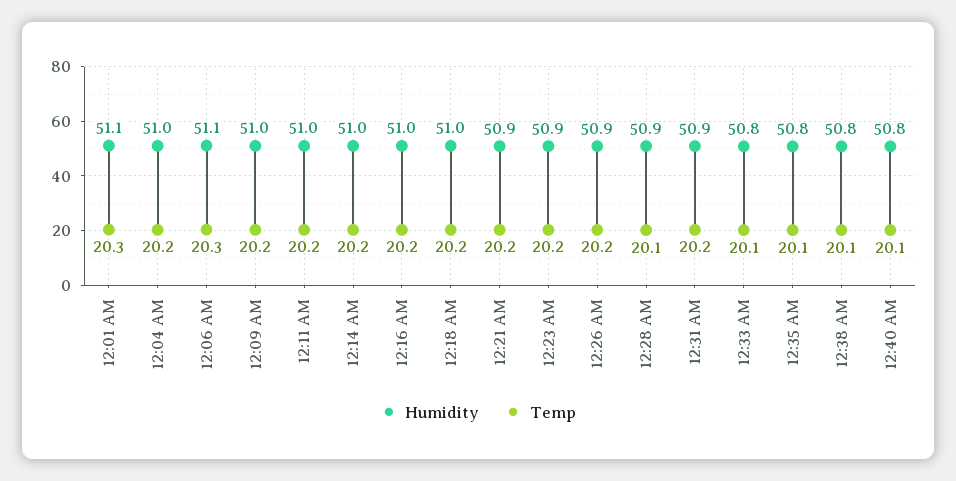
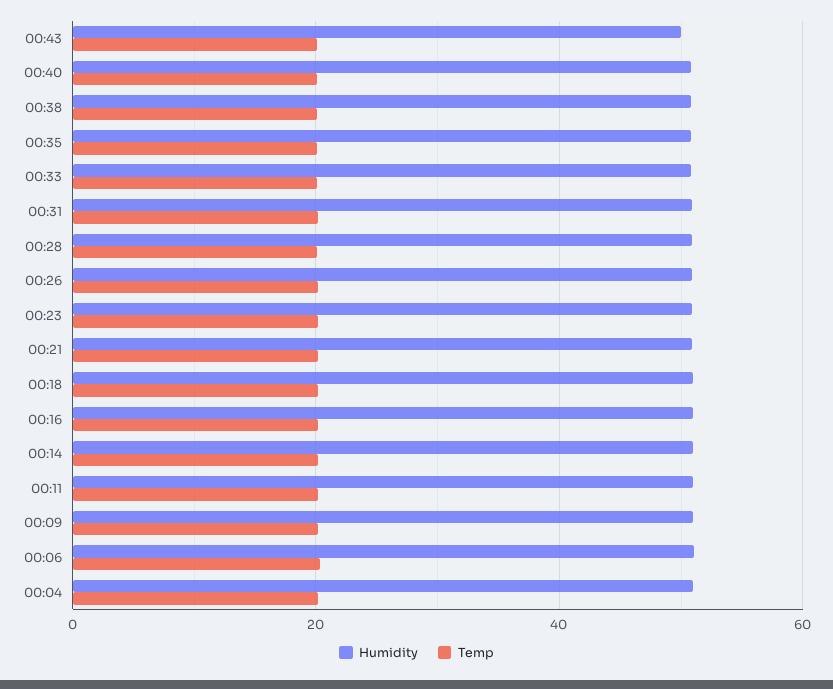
Humidity, 12:01 AM: 51.1 -> none
Temp, 12:01 AM: 20.3 -> none
Humidity, 00:43: none -> 50
Temp, 00:43: none -> 20

